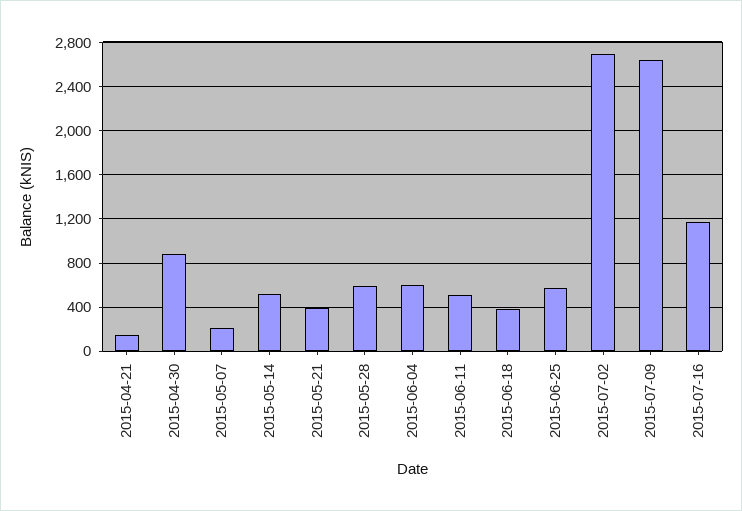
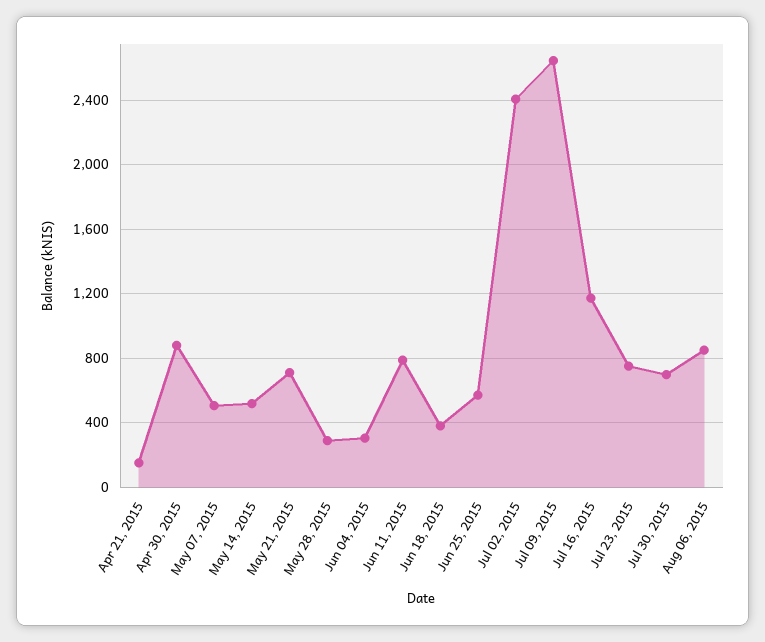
2015-05-07: 200 -> 500
2015-05-21: 400 -> 700
2015-05-28: 600 -> 300
2015-06-04: 600 -> 300
2015-06-11: 500 -> 800
2015-07-02: 2700 -> 2400
Jul 23, 2015: none -> 750
Jul 30, 2015: none -> 700
Aug 06, 2015: none -> 850

